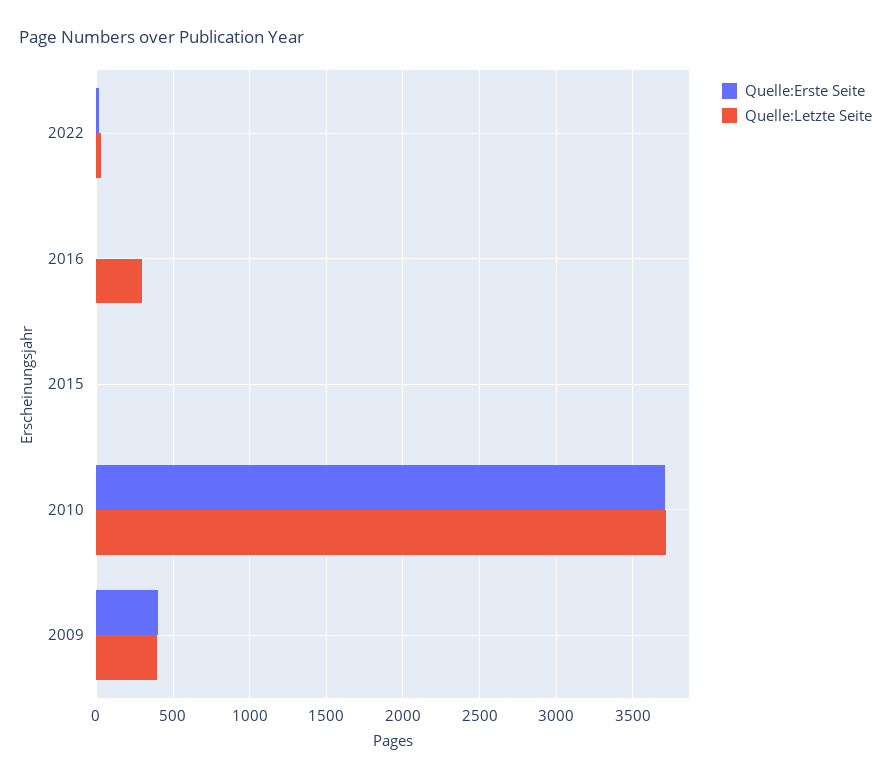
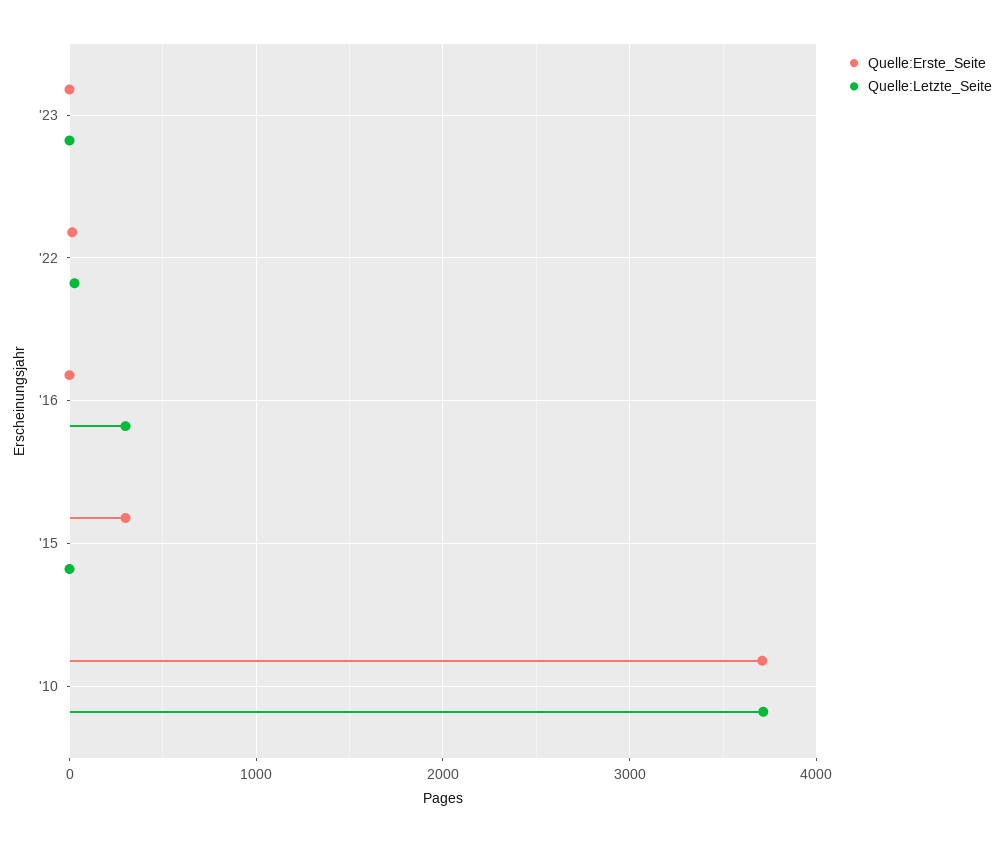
Quelle:Erste Seite, 2015: 0 -> 300
Quelle:Erste Seite, 2009: 400 -> none
Quelle:Letzte Seite, 2009: 400 -> none
Quelle:Erste Seite, '23: none -> 0
Quelle:Letzte Seite, '23: none -> 0

